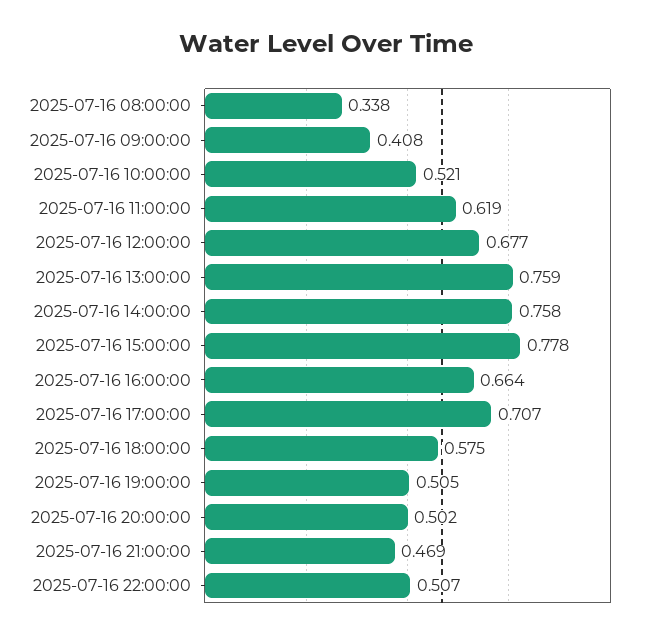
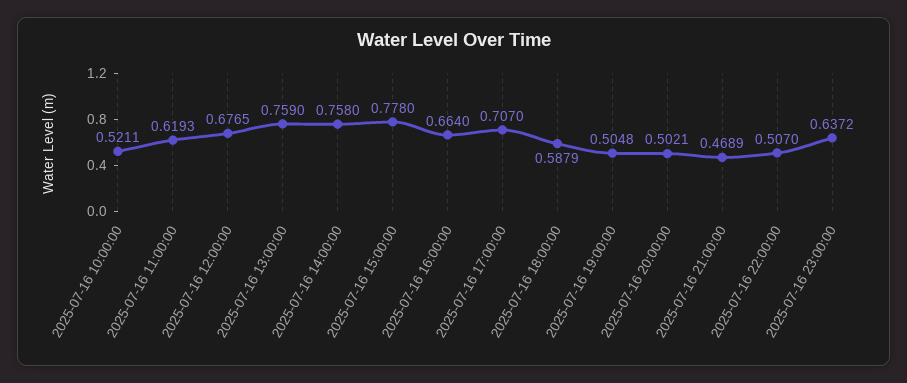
2025-07-16 08:00:00: 0.338 -> none
2025-07-16 09:00:00: 0.408 -> none
2025-07-16 18:00:00: 0.575 -> 0.5879
2025-07-16 23:00:00: none -> 0.6372

